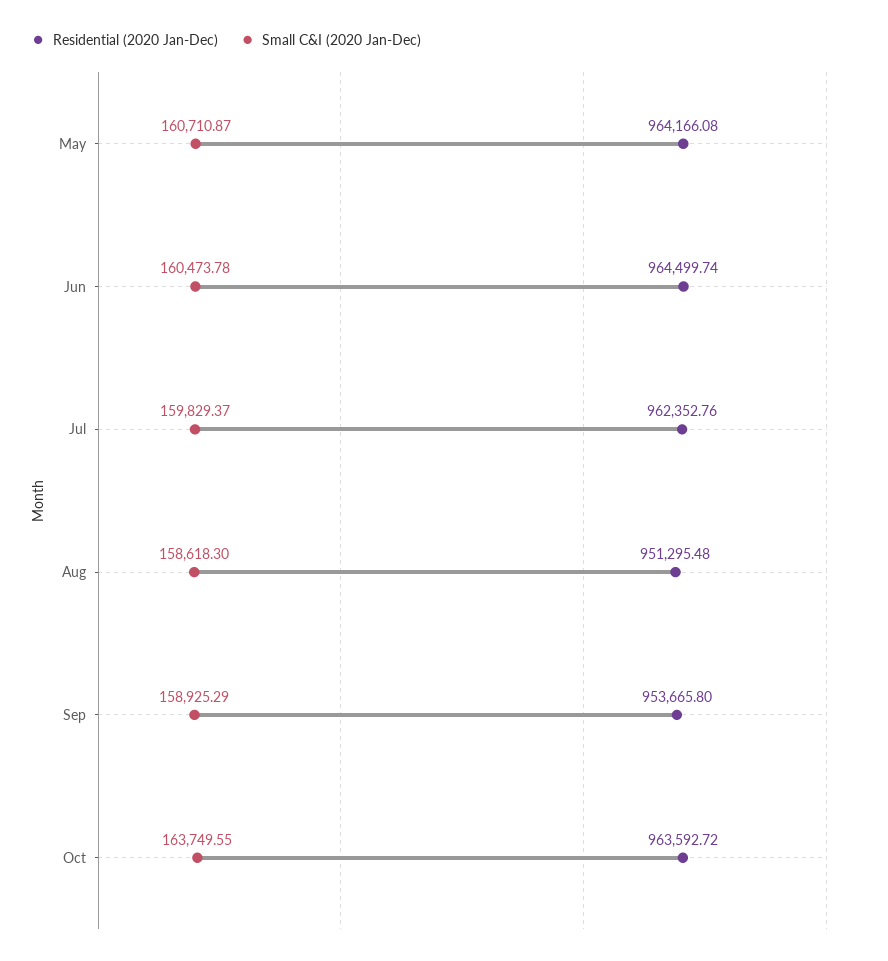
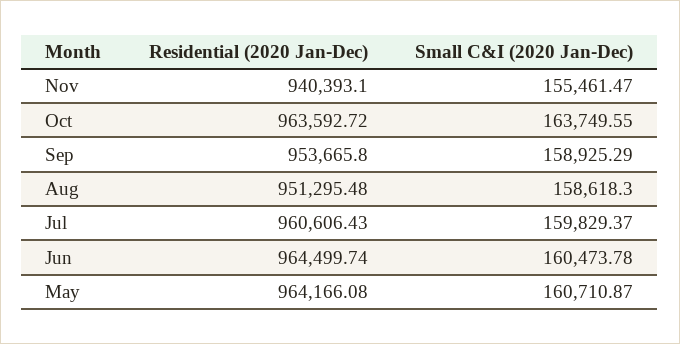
Residential (2020 Jan-Dec), Jul: 962352.76 -> 960606.43
Residential (2020 Jan-Dec), Nov: none -> 940393.1
Small C&I (2020 Jan-Dec), Nov: none -> 155461.47

